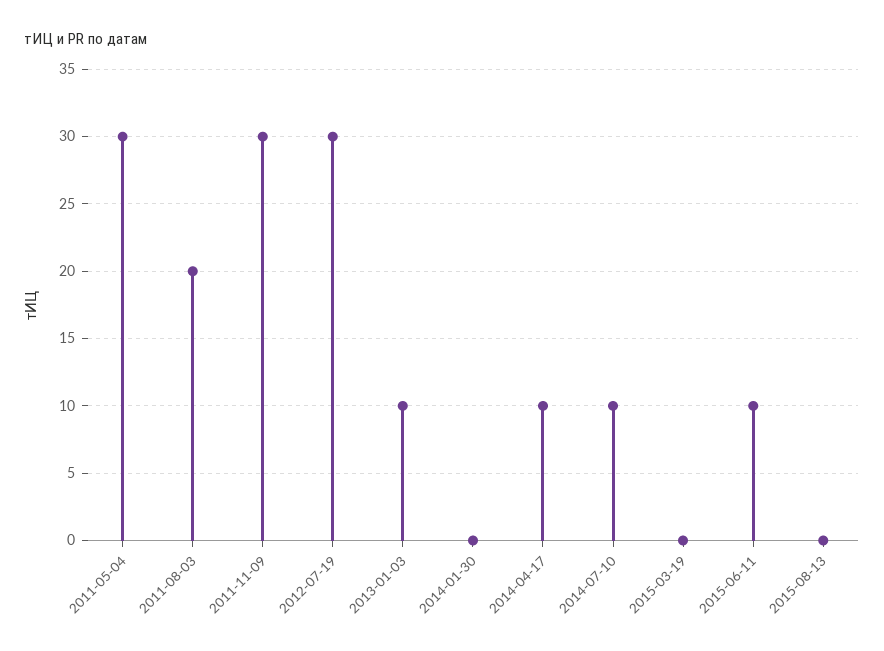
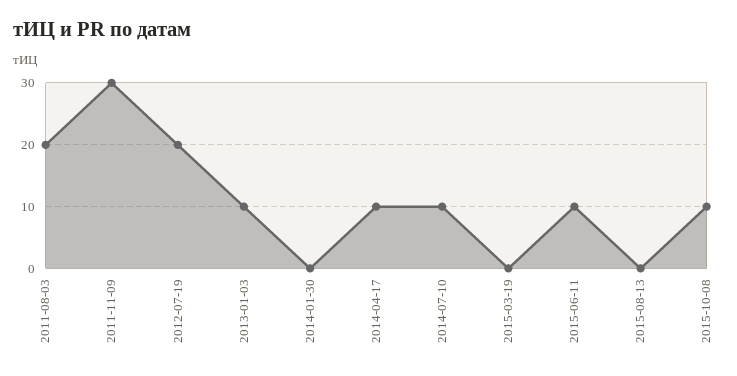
2011-05-04: 30 -> none
2012-07-19: 30 -> 20
2015-10-08: none -> 10

